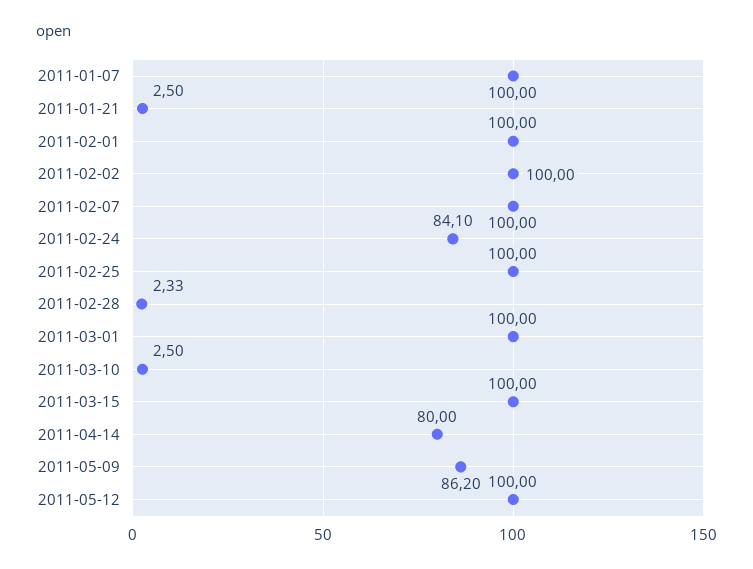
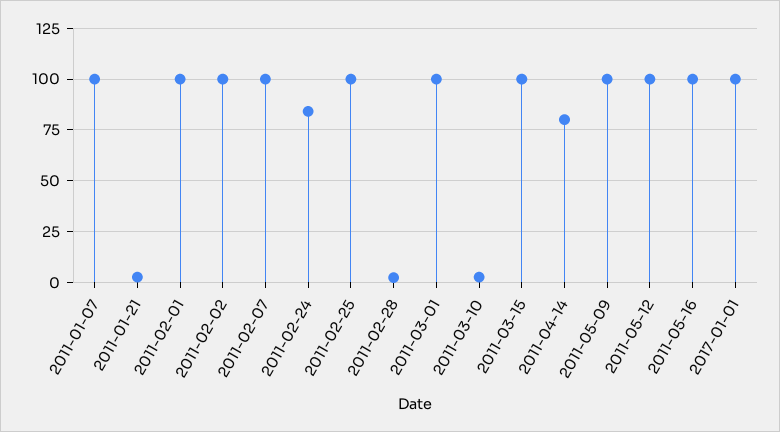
2011-05-09: 86.2 -> 100
2011-05-16: none -> 100
2017-01-01: none -> 100

